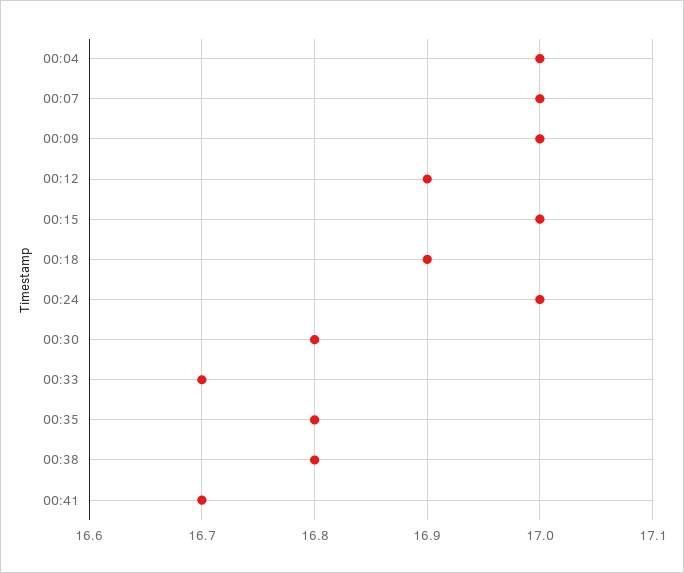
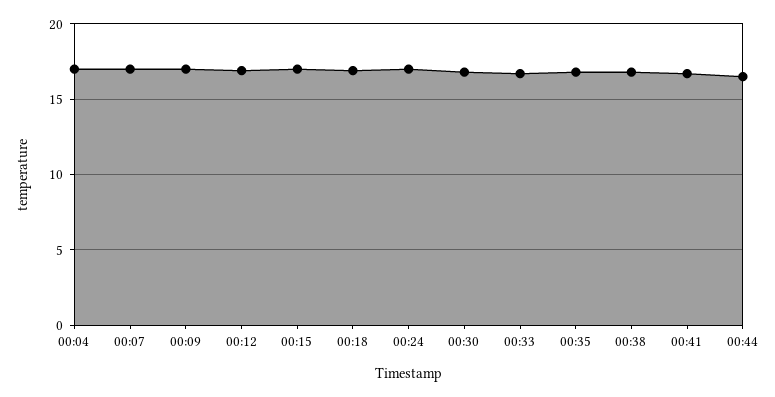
00:44: none -> 16.5

